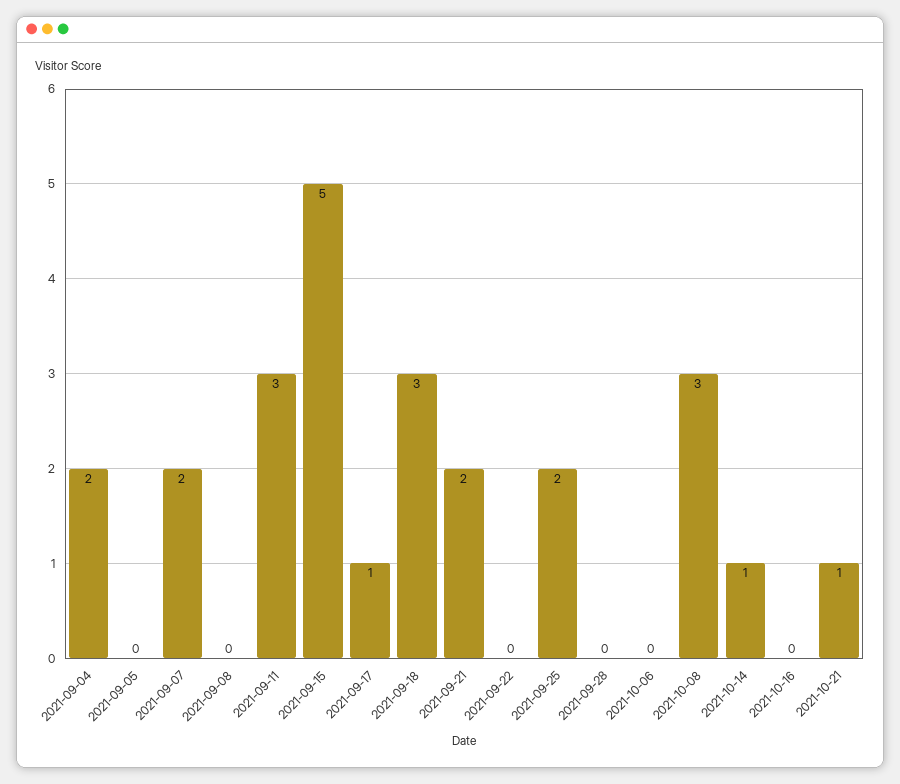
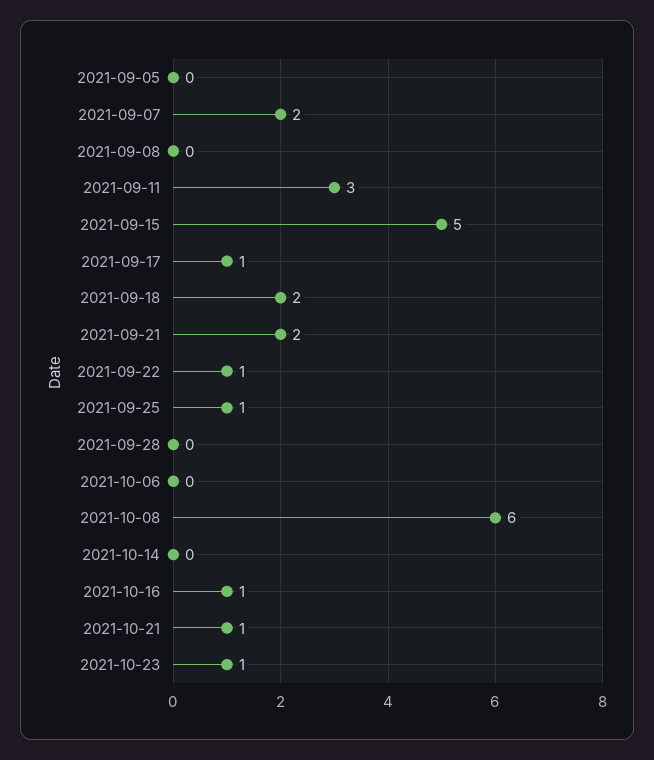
2021-09-04: 2 -> none
2021-09-18: 3 -> 2
2021-09-22: 0 -> 1
2021-09-25: 2 -> 1
2021-10-08: 3 -> 6
2021-10-14: 1 -> 0
2021-10-16: 0 -> 1
2021-10-23: none -> 1

